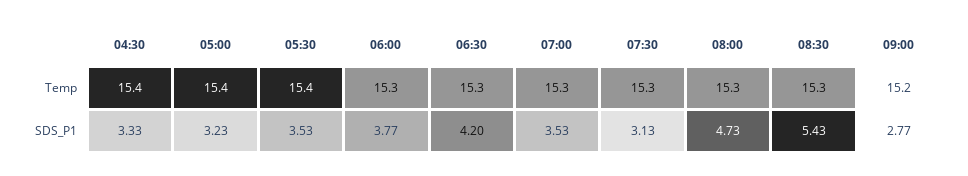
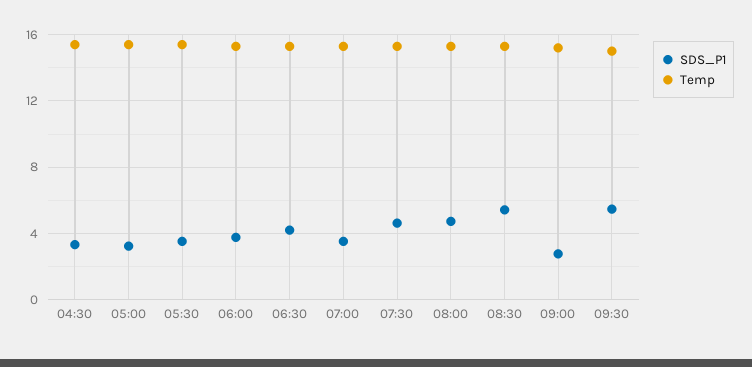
SDS_P1, 07:30: 3.13 -> 4.5
SDS_P1, 09:30: none -> 5.5
Temp, 09:30: none -> 15

